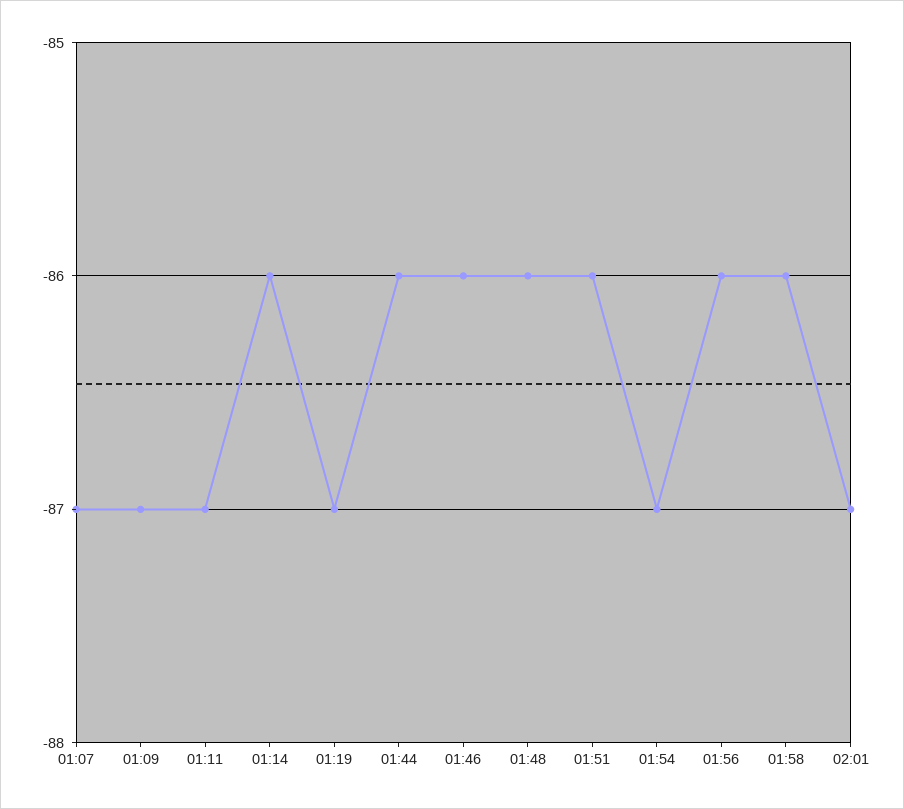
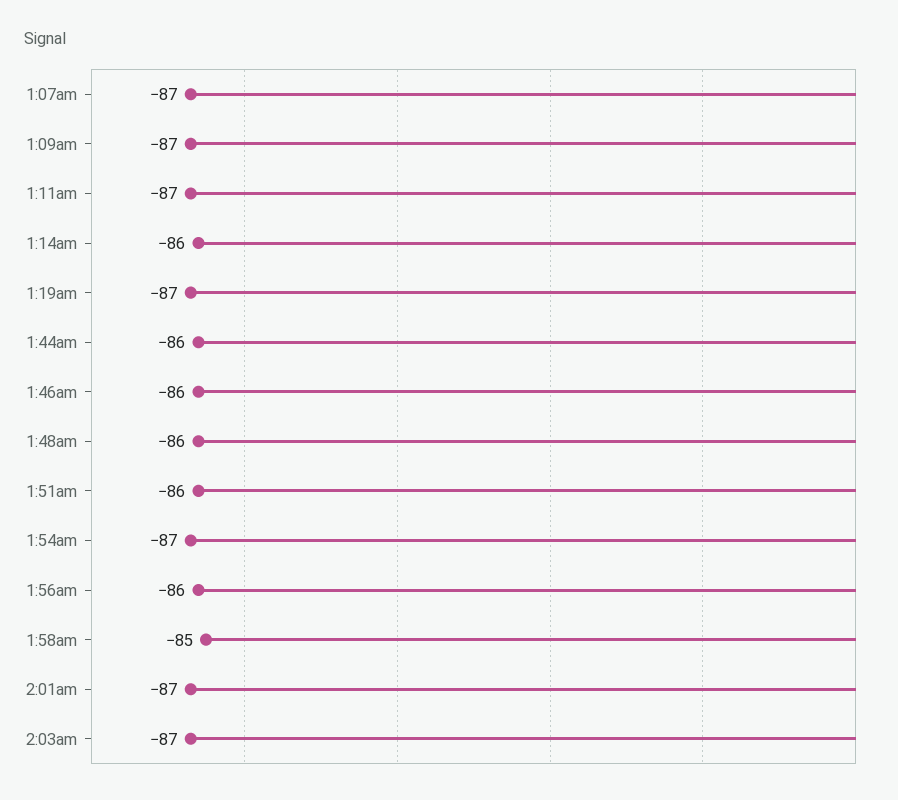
01:58: -86 -> -85
2:03am: none -> -87

